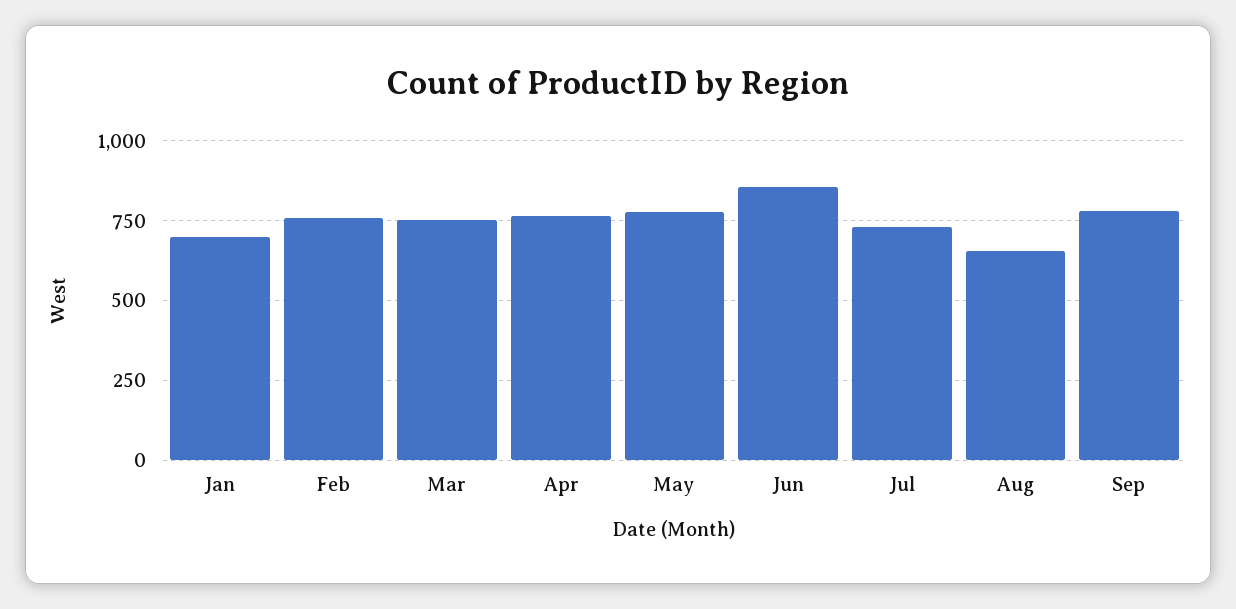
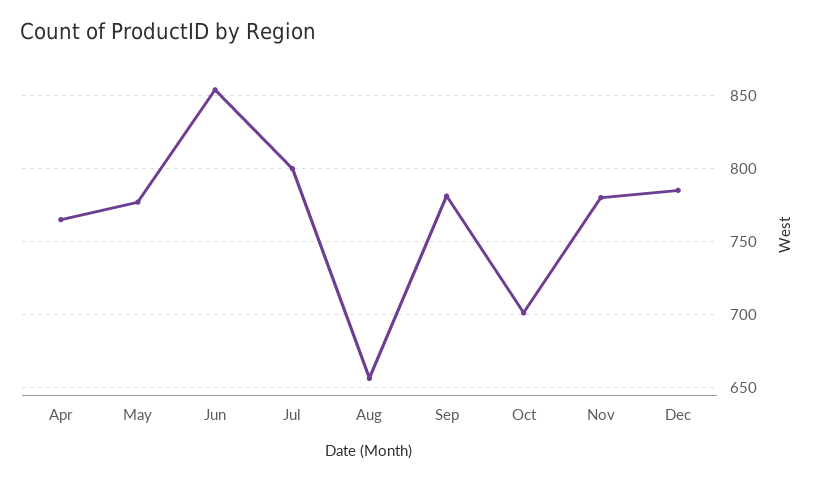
Jan: 700 -> none
Feb: 750 -> none
Mar: 750 -> none
Jul: 725 -> 800
Oct: none -> 700
Nov: none -> 780
Dec: none -> 785

